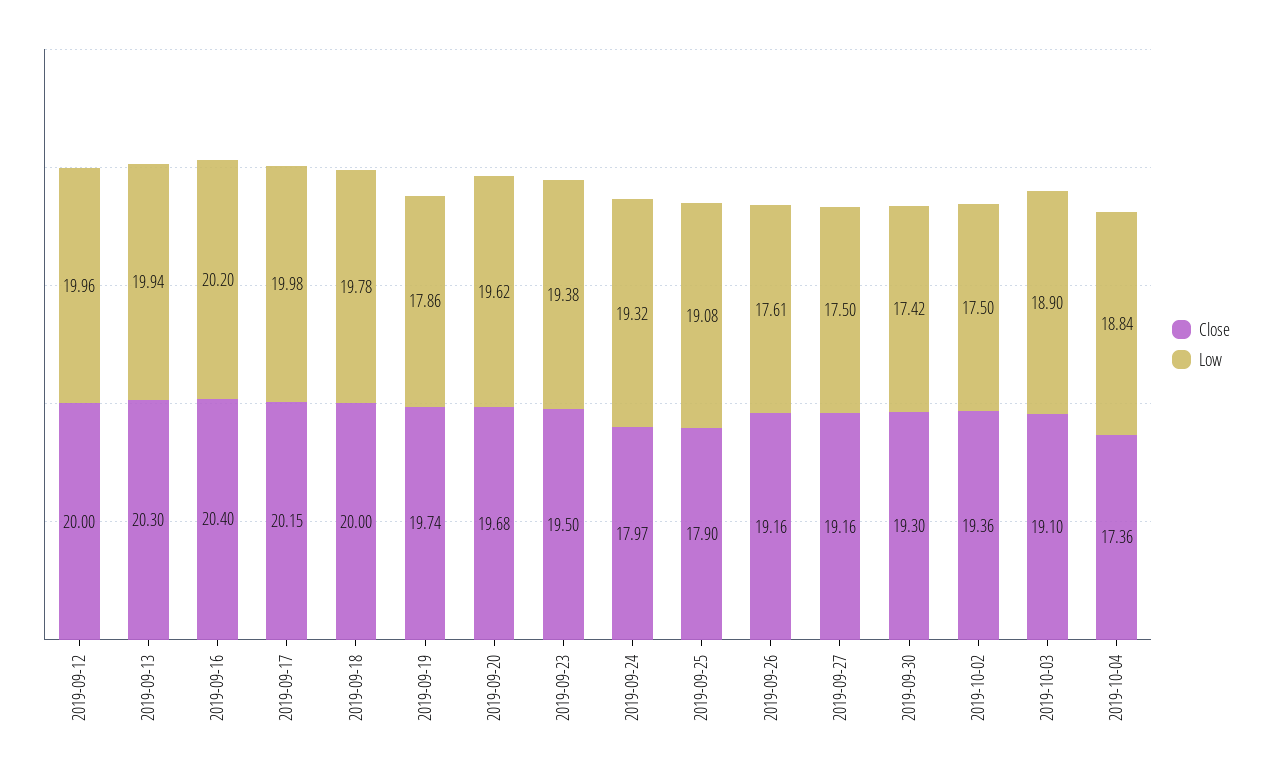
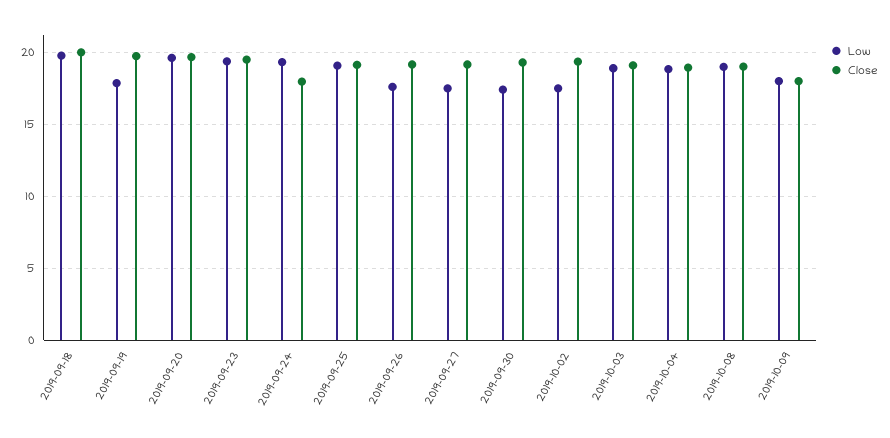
Close, 2019-09-12: 20 -> none
Low, 2019-09-12: 19.96 -> none
Close, 2019-09-13: 20.3 -> none
Low, 2019-09-13: 19.94 -> none
Close, 2019-09-16: 20.4 -> none
Low, 2019-09-16: 20.2 -> none
Close, 2019-09-17: 20.15 -> none
Low, 2019-09-17: 19.98 -> none
Close, 2019-09-25: 17.9 -> 19
Close, 2019-10-04: 17.36 -> 19
Low, 2019-10-08: none -> 19
Close, 2019-10-08: none -> 19
Low, 2019-10-09: none -> 18
Close, 2019-10-09: none -> 18

